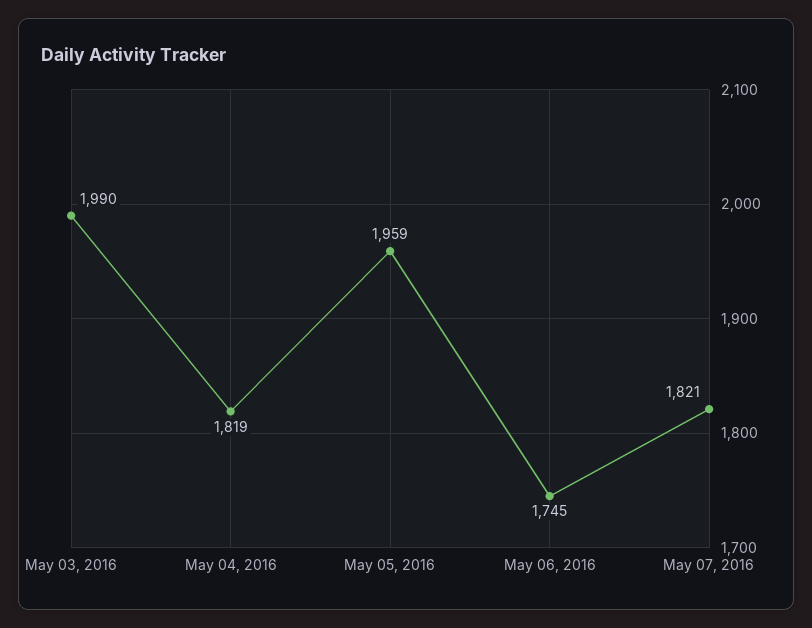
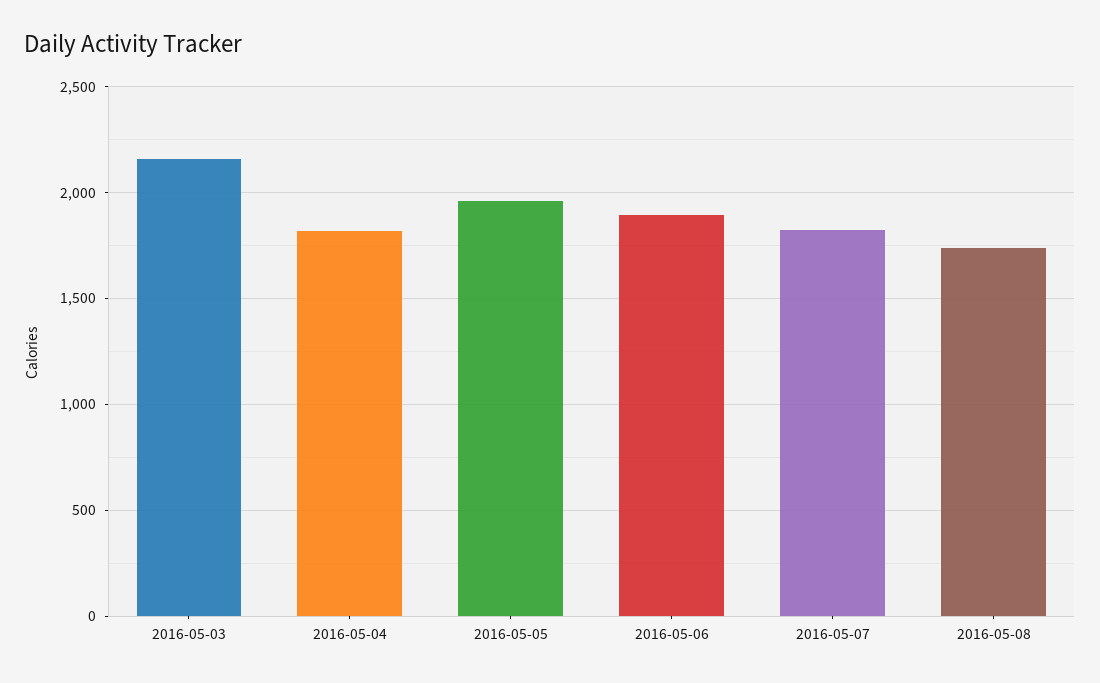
May 03, 2016: 1990 -> 2150
May 06, 2016: 1745 -> 1900
2016-05-08: none -> 1750

